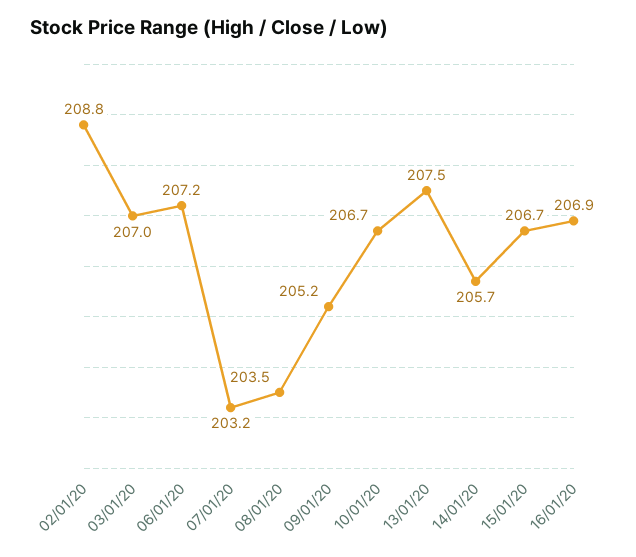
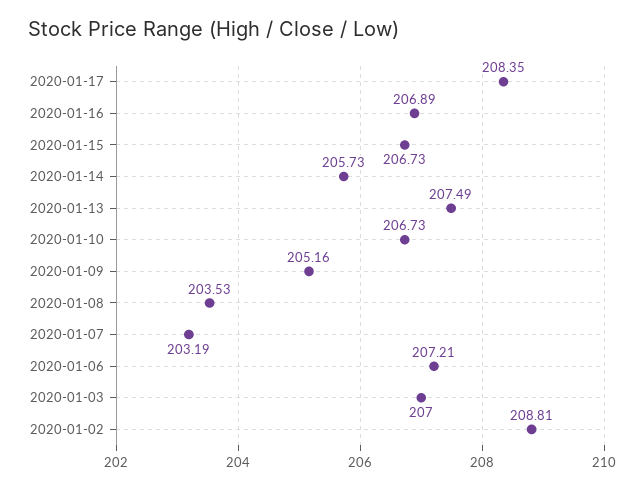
2020-01-17: none -> 208.35

